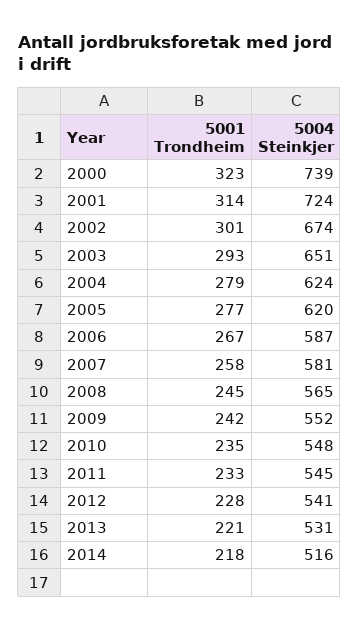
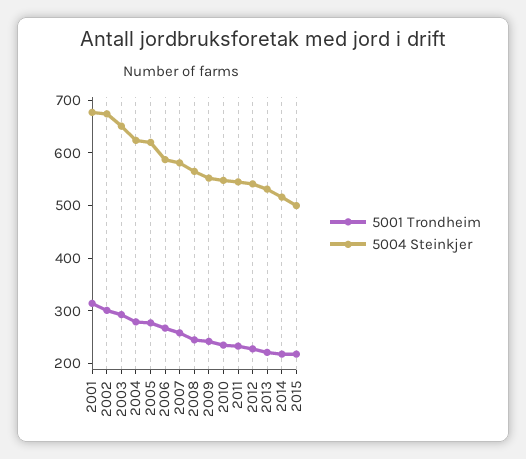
5001 Trondheim, 2000: 323 -> none
5004 Steinkjer, 2000: 739 -> none
5004 Steinkjer, 2001: 724 -> 680
5001 Trondheim, 2015: none -> 220
5004 Steinkjer, 2015: none -> 500

